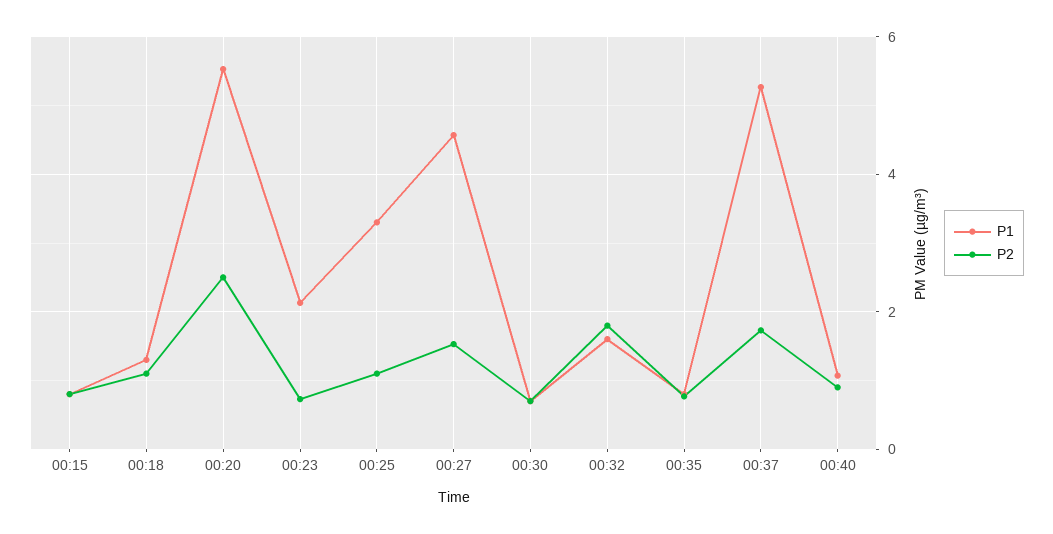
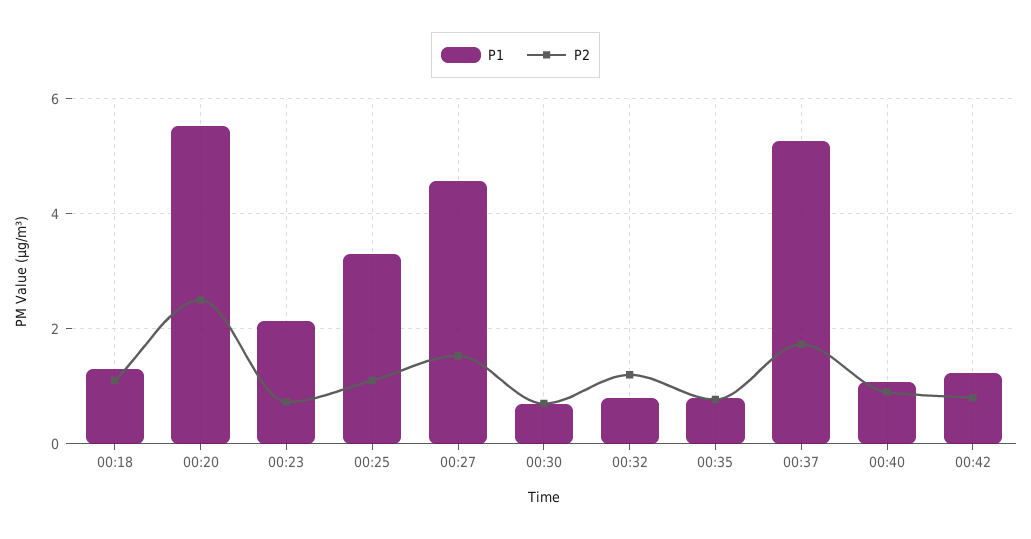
P1, 00:15: 0.8 -> none
P2, 00:15: 0.8 -> none
P1, 00:32: 1.6 -> 0.8
P2, 00:32: 1.8 -> 1.2
P1, 00:42: none -> 1.2
P2, 00:42: none -> 0.8

